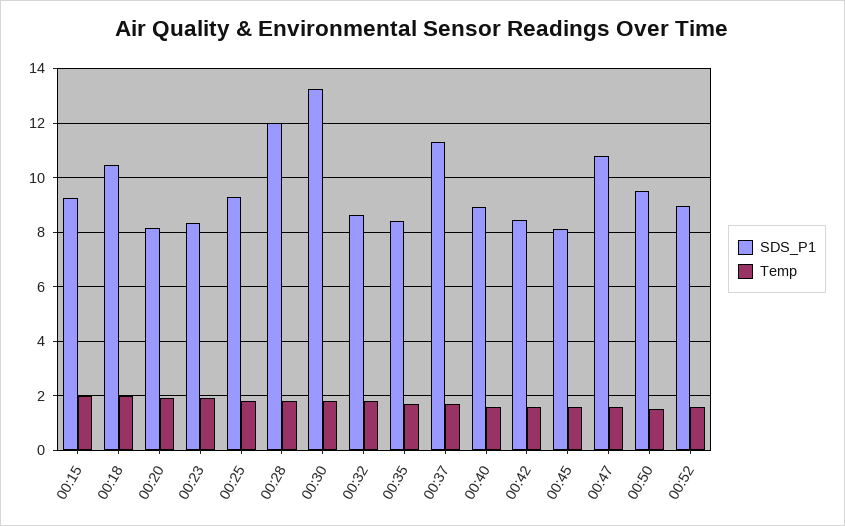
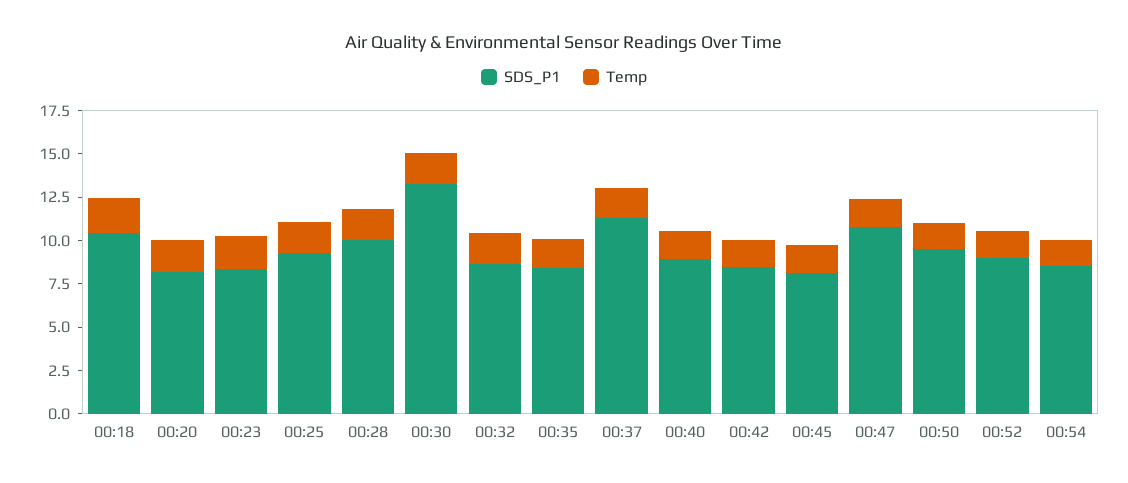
SDS_P1, 00:15: 9.25 -> none
Temp, 00:15: 2 -> none
SDS_P1, 00:28: 12 -> 10
SDS_P1, 00:54: none -> 8.5
Temp, 00:54: none -> 1.5

